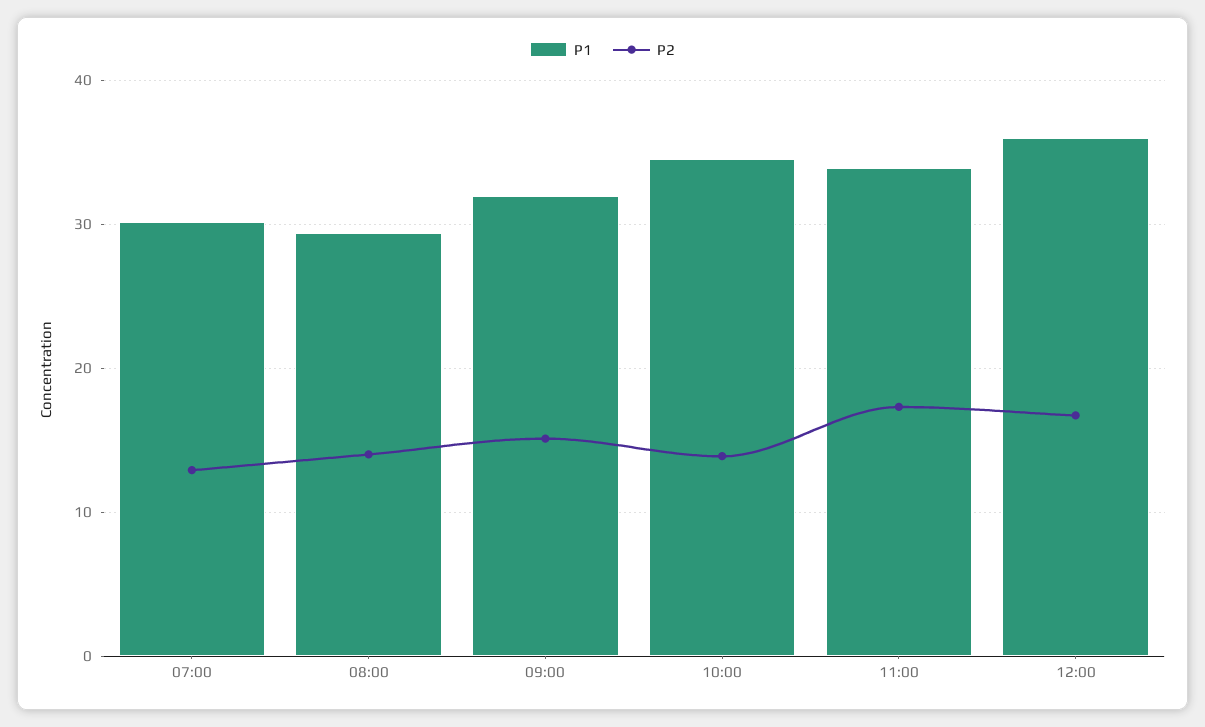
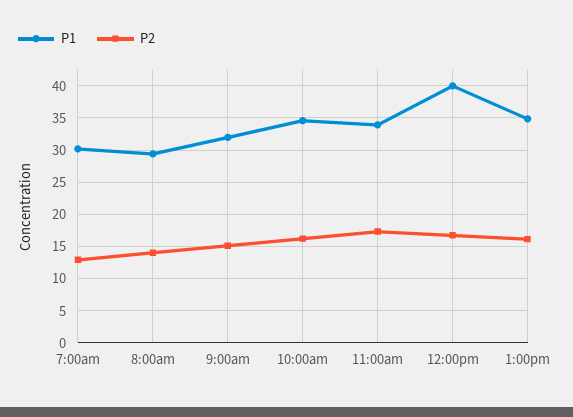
P2, 10:00: 14 -> 16
P1, 12:00: 36 -> 40
P1, 1:00pm: none -> 35
P2, 1:00pm: none -> 16

